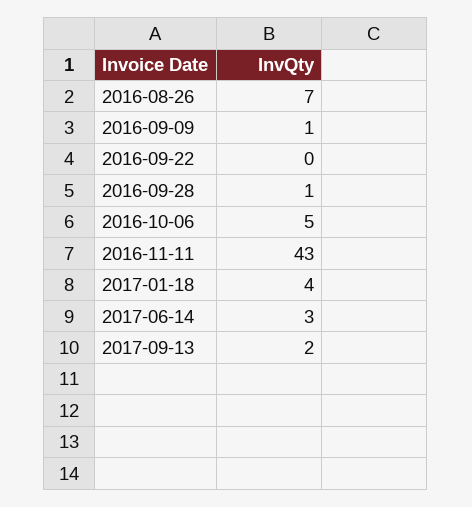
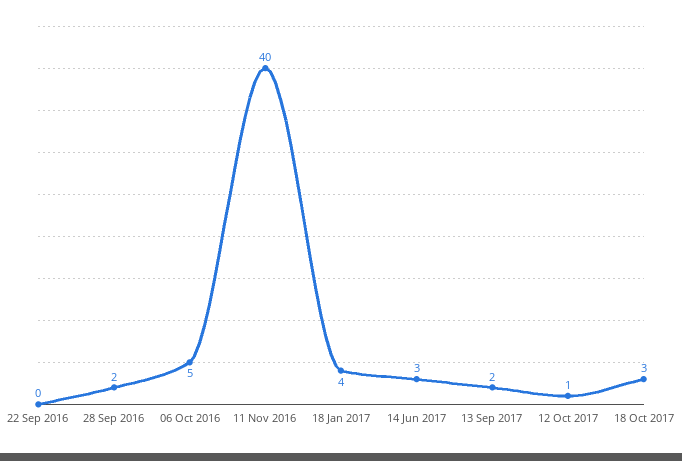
2016-08-26: 7 -> none
2016-09-09: 1 -> none
2016-09-28: 1 -> 2
2016-11-11: 43 -> 40
12 Oct 2017: none -> 1
18 Oct 2017: none -> 3

